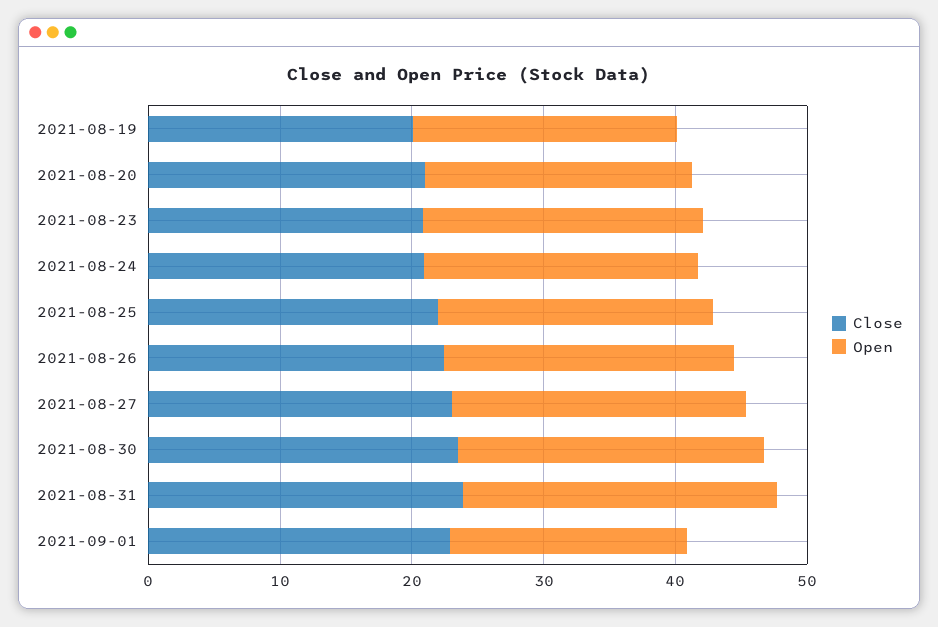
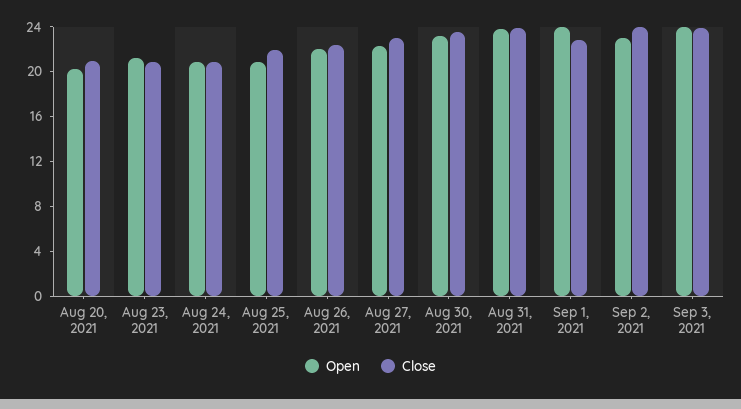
Close, 2021-08-19: 20 -> none
Open, 2021-08-19: 20 -> none
Open, 2021-09-01: 18 -> 24
Open, Sep 2, 2021: none -> 23
Close, Sep 2, 2021: none -> 24
Open, Sep 3, 2021: none -> 24
Close, Sep 3, 2021: none -> 24

